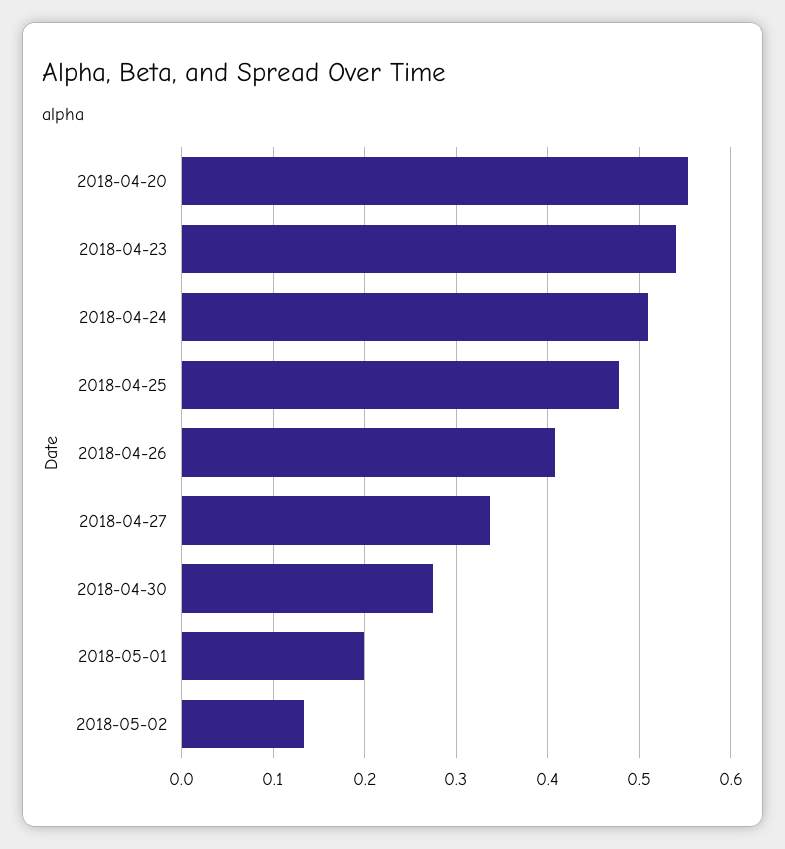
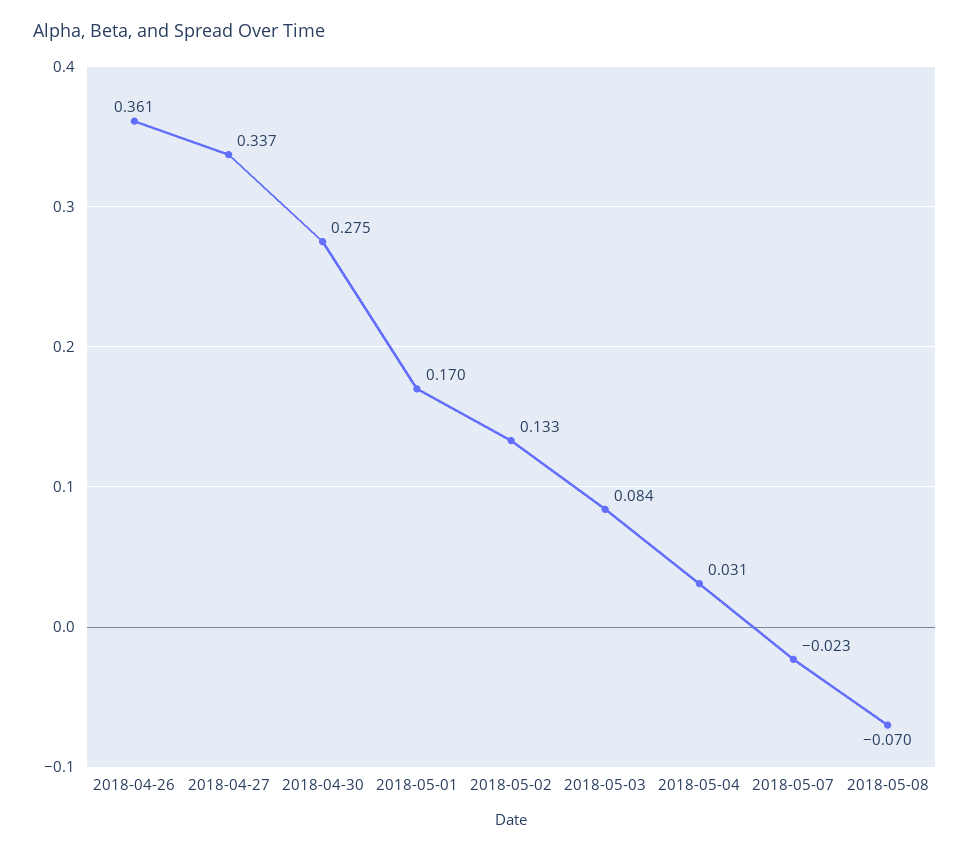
2018-04-20: 0.55 -> none
2018-04-23: 0.54 -> none
2018-04-24: 0.51 -> none
2018-04-25: 0.48 -> none
2018-04-26: 0.41 -> 0.361
2018-05-01: 0.2 -> 0.17
2018-05-03: none -> 0.084
2018-05-04: none -> 0.031
2018-05-07: none -> -0.023
2018-05-08: none -> -0.07

